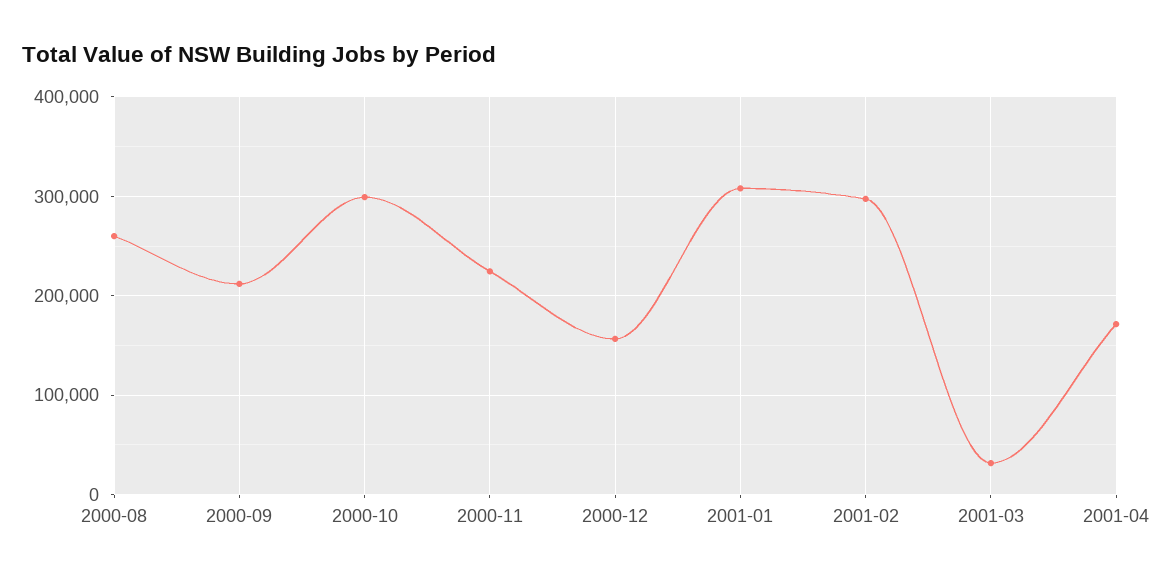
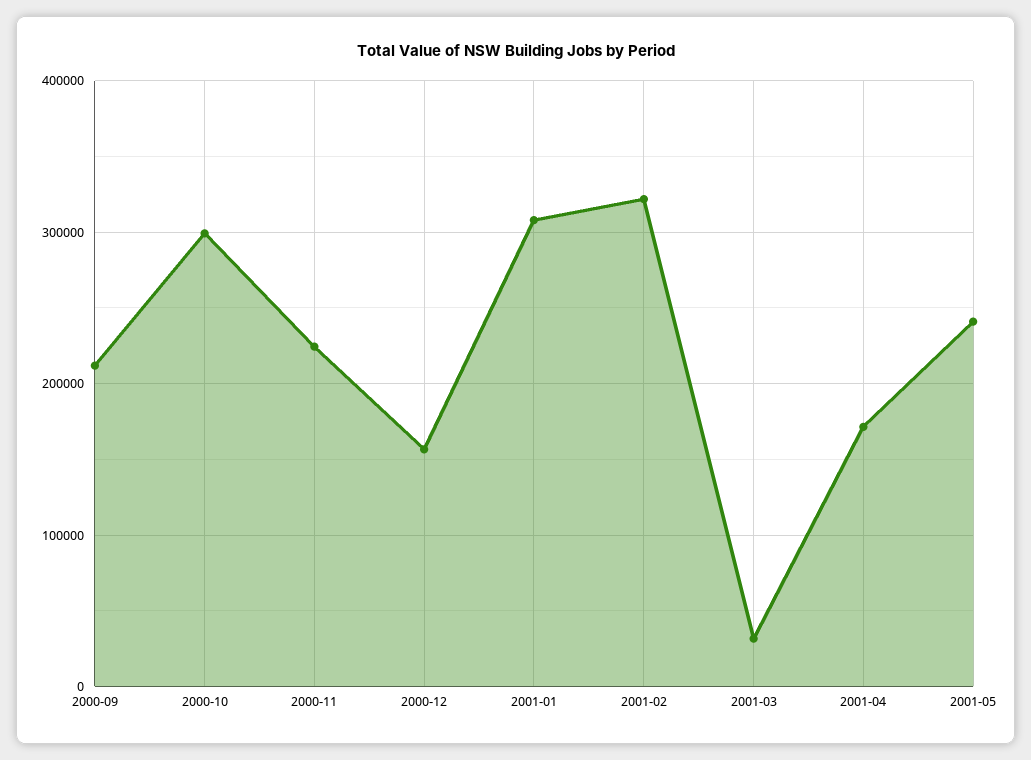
2000-08: 260000 -> none
2001-02: 300000 -> 320000
2001-05: none -> 240000

